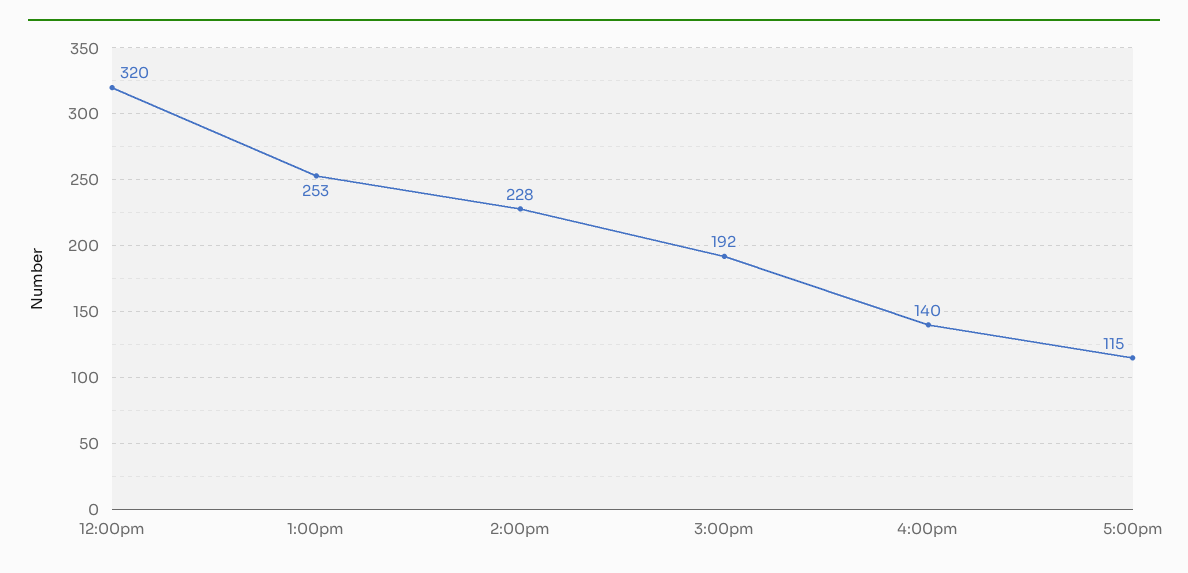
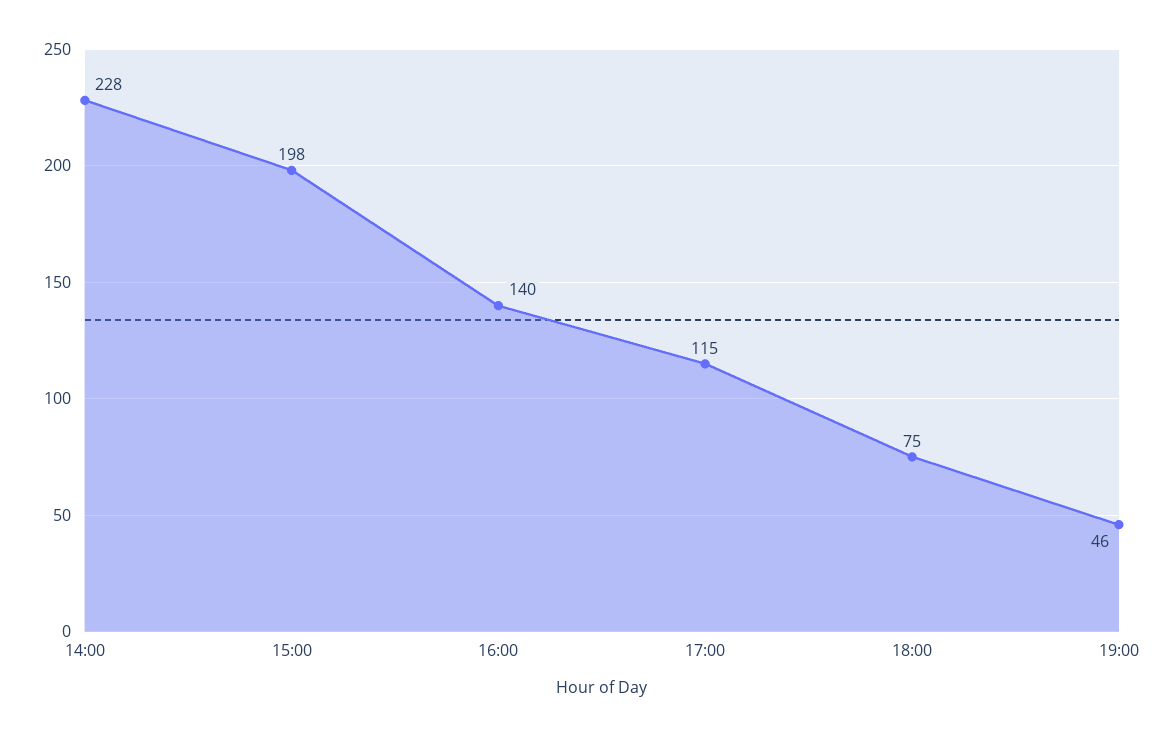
12:00pm: 320 -> none
1:00pm: 253 -> none
3:00pm: 192 -> 198
18:00: none -> 75
19:00: none -> 46

